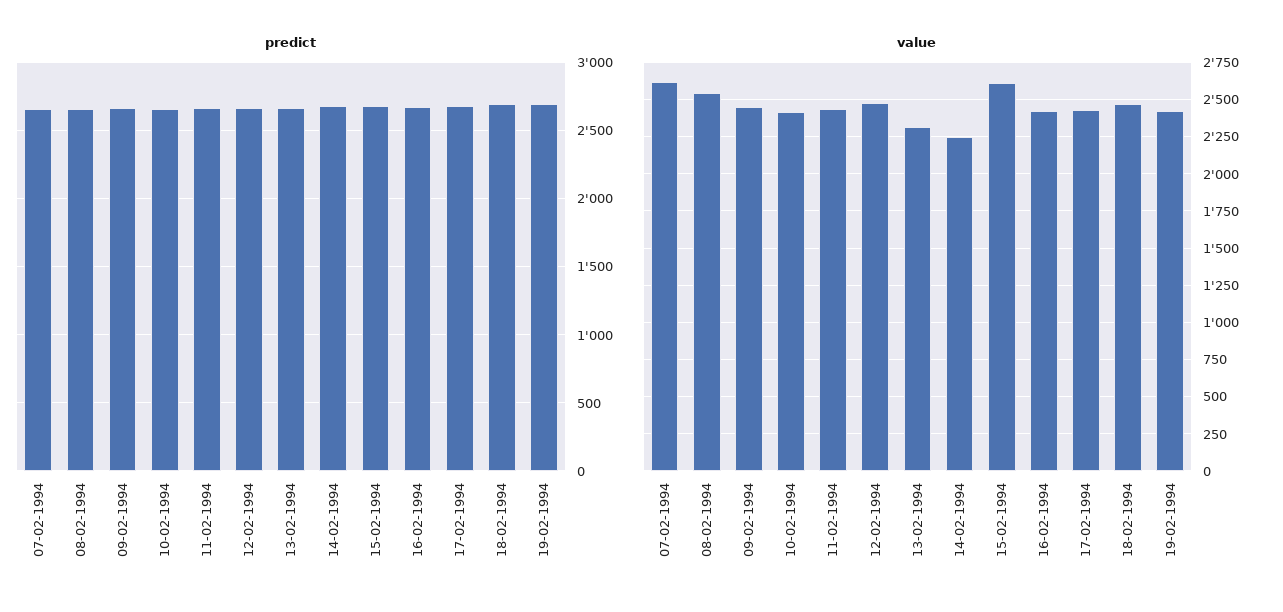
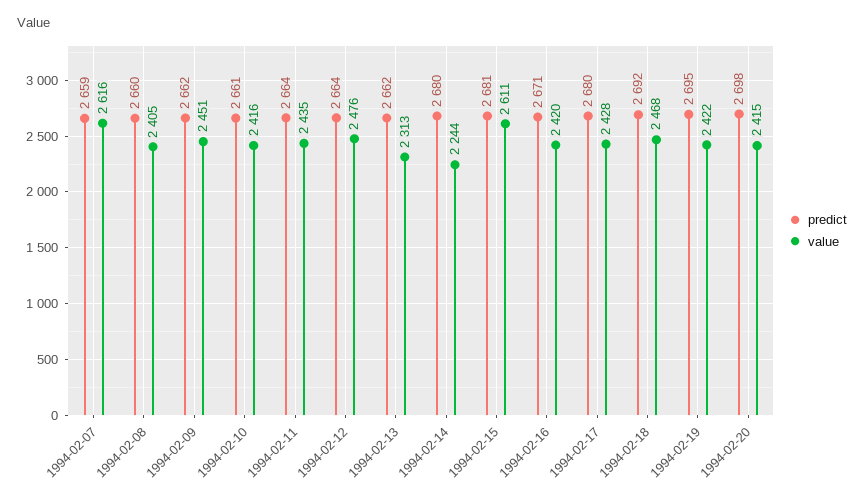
value, 08-02-1994: 2550 -> 2405
predict, 1994-02-20: none -> 2698
value, 1994-02-20: none -> 2415

